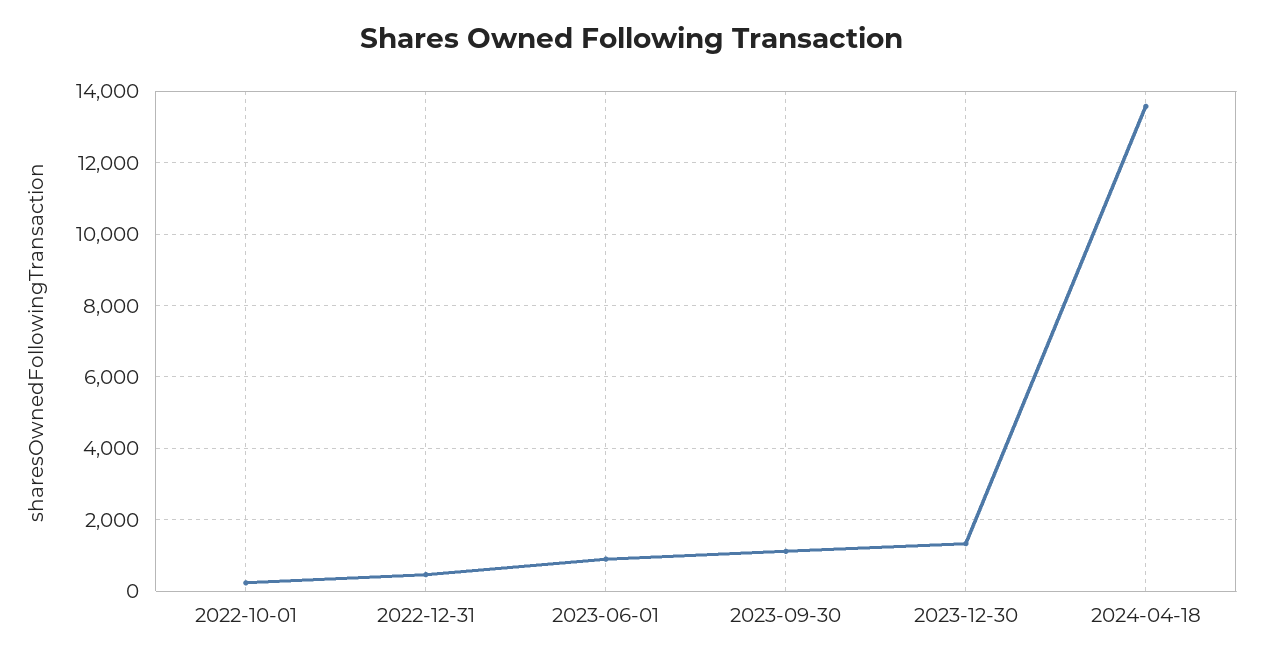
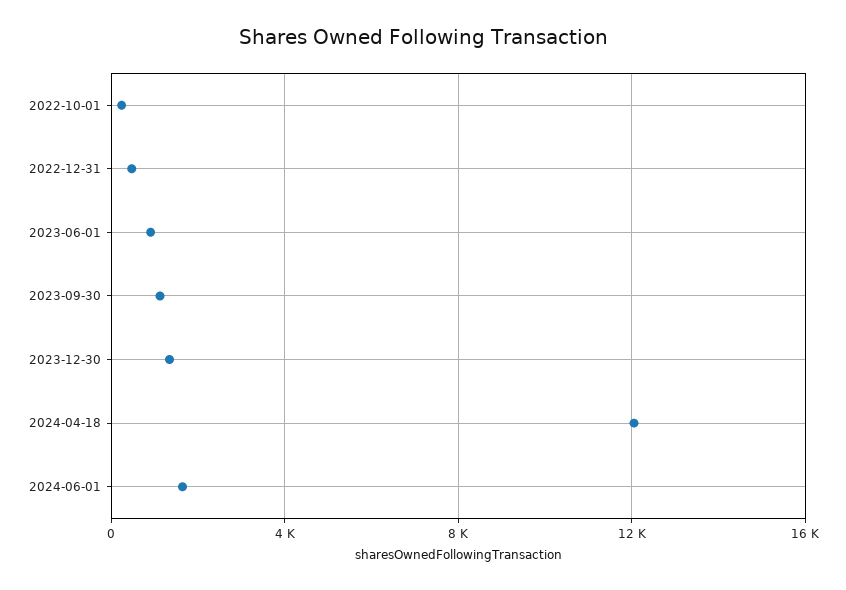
2024-04-18: 13600 -> 12000
2024-06-01: none -> 1500

